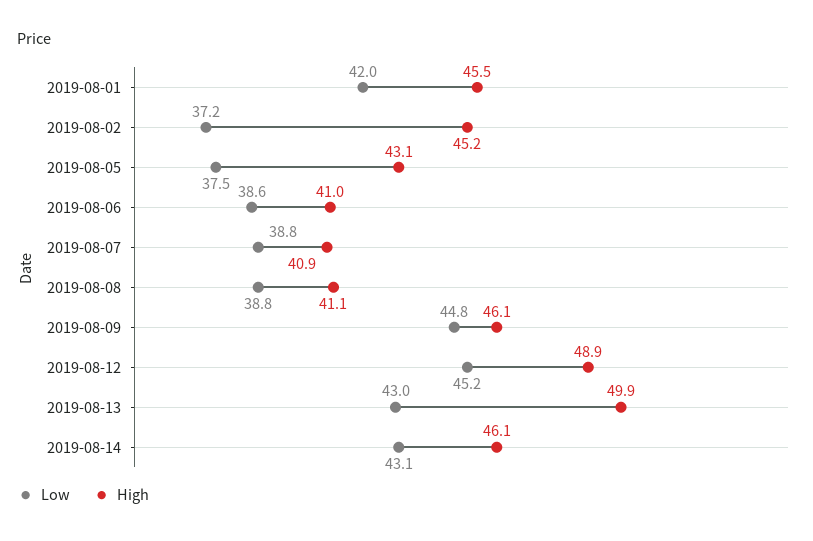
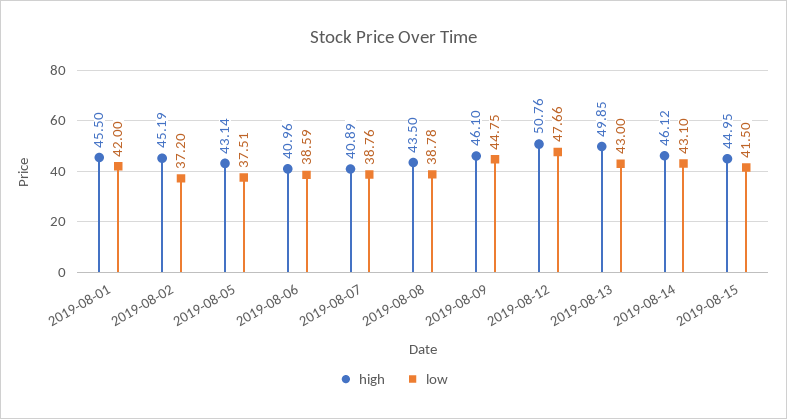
High, 2019-08-08: 41.1 -> 43.5
Low, 2019-08-12: 45.2 -> 47.66
High, 2019-08-12: 48.9 -> 50.76
High, 2019-08-15: none -> 44.95
Low, 2019-08-15: none -> 41.5

